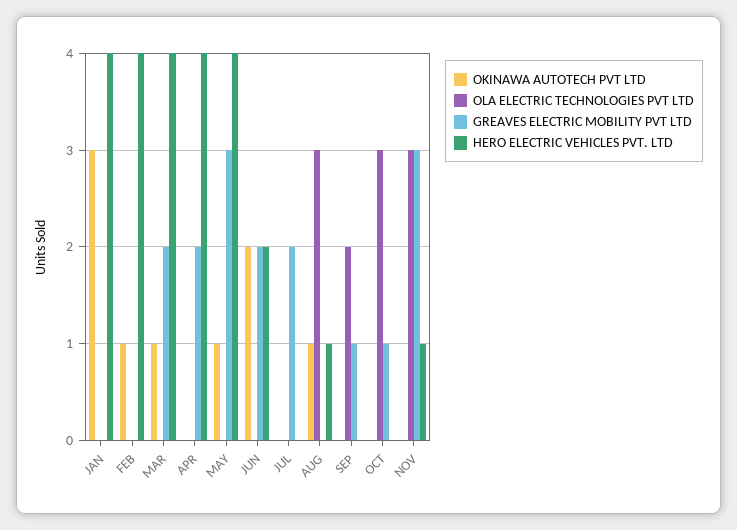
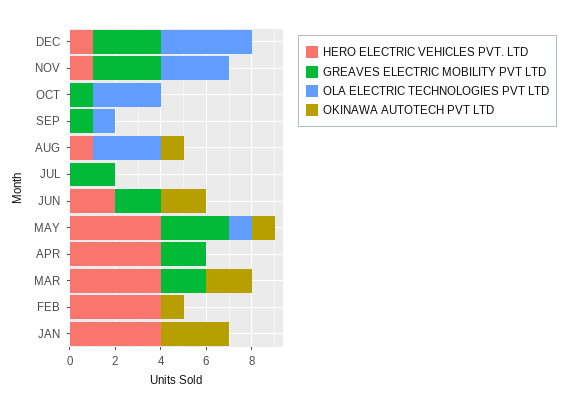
OKINAWA AUTOTECH PVT LTD, MAR: 1 -> 2
OLA ELECTRIC TECHNOLOGIES PVT LTD, MAY: 0 -> 1
OLA ELECTRIC TECHNOLOGIES PVT LTD, SEP: 2 -> 1
HERO ELECTRIC VEHICLES PVT. LTD, DEC: none -> 1
GREAVES ELECTRIC MOBILITY PVT LTD, DEC: none -> 3
OLA ELECTRIC TECHNOLOGIES PVT LTD, DEC: none -> 4
OKINAWA AUTOTECH PVT LTD, DEC: none -> 0

